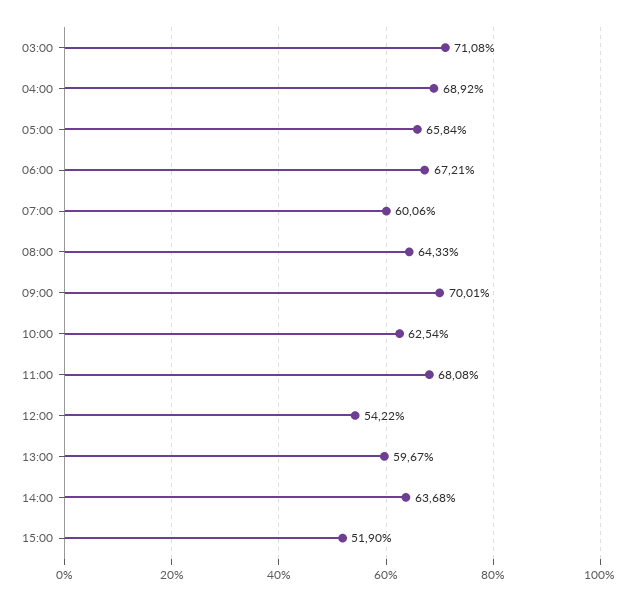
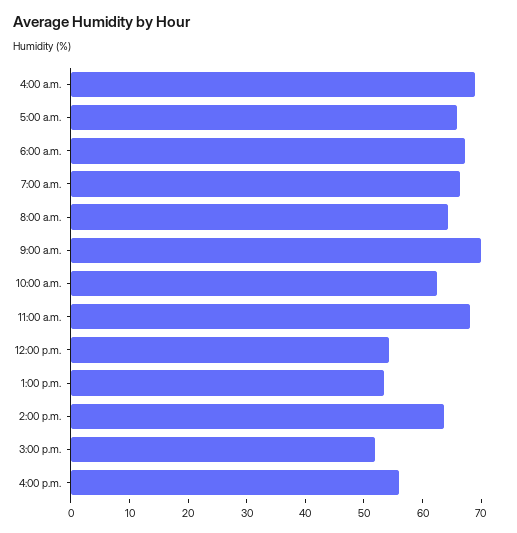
03:00: 71.08 -> none
07:00: 60.06 -> 66
13:00: 59.67 -> 54
4:00 p.m.: none -> 56

